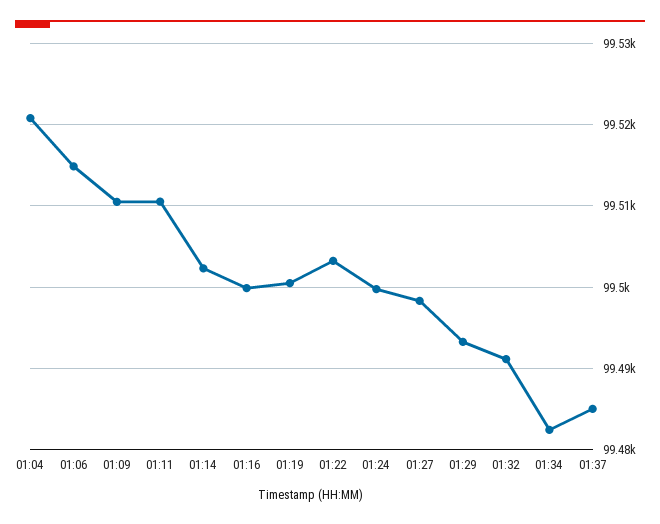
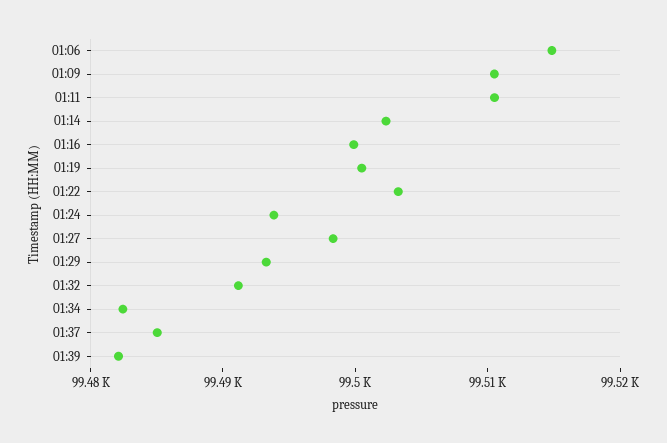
01:04: 99521 -> none
01:24: 99500 -> 99494
01:39: none -> 99482

